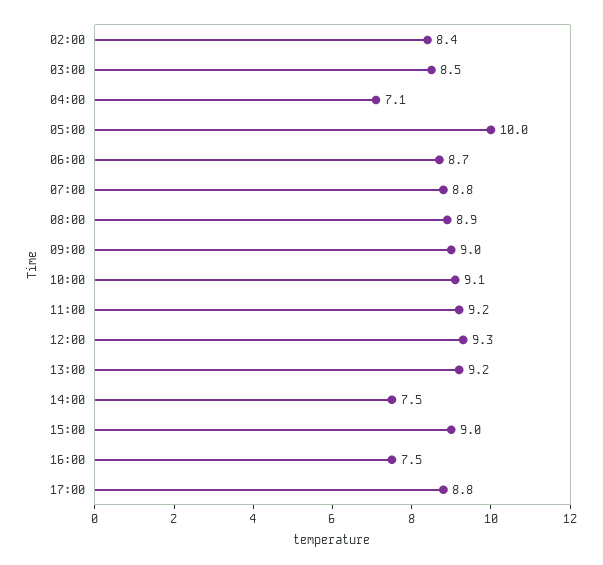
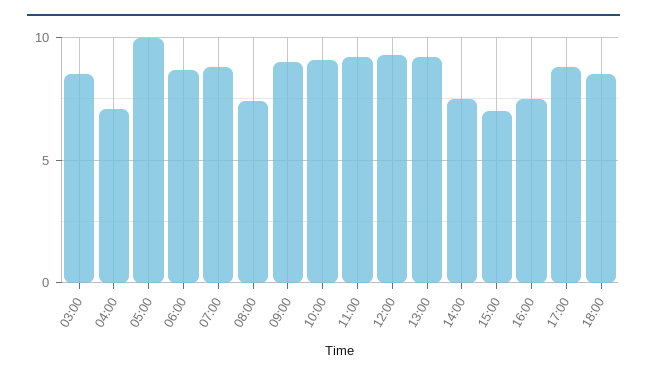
02:00: 8.4 -> none
08:00: 8.9 -> 7.5
15:00: 9 -> 7
18:00: none -> 8.5

